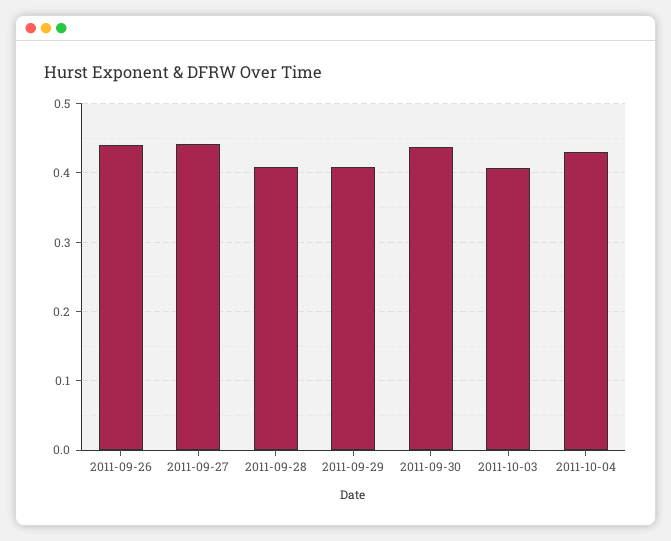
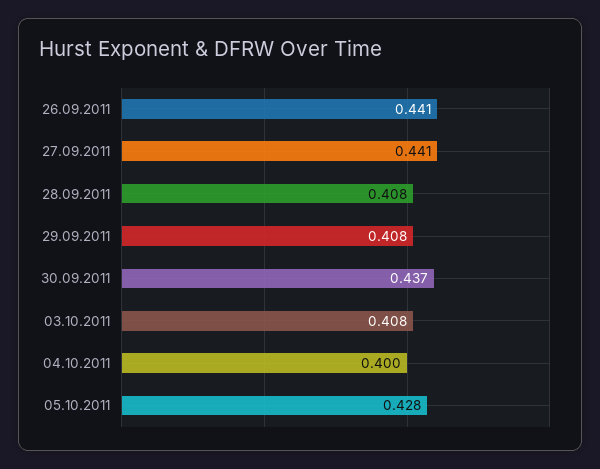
2011-10-04: 0.43 -> 0.4
05.10.2011: none -> 0.428

